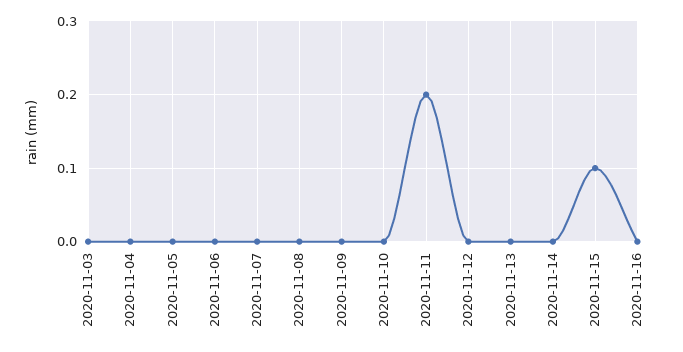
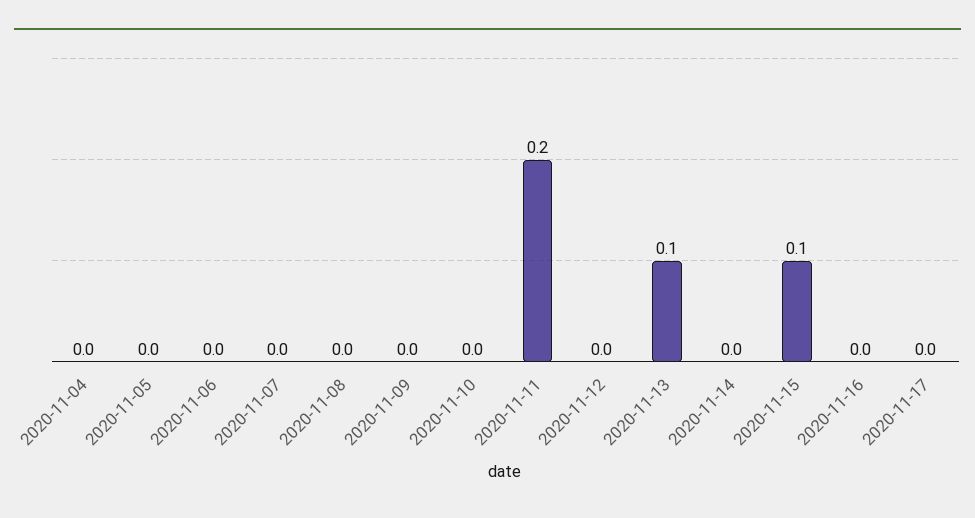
2020-11-03: 0 -> none
2020-11-13: 0 -> 0.1
2020-11-17: none -> 0

